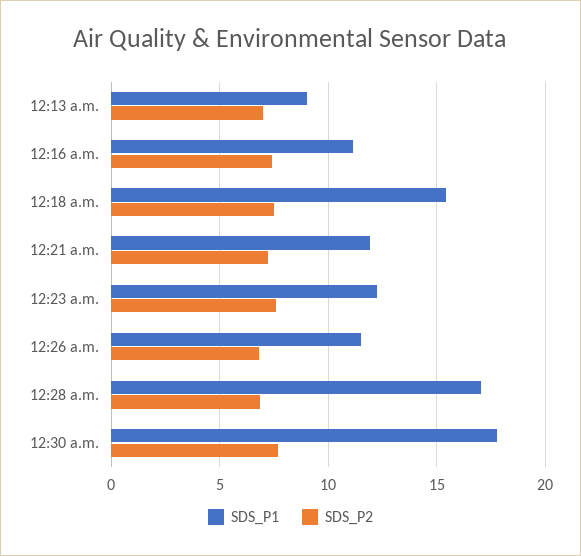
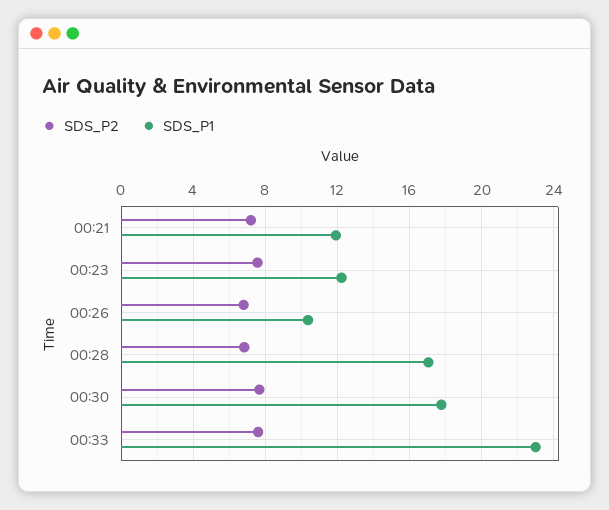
SDS_P1, 12:13 a.m.: 9 -> none
SDS_P2, 12:13 a.m.: 7 -> none
SDS_P1, 12:16 a.m.: 11 -> none
SDS_P2, 12:16 a.m.: 7.5 -> none
SDS_P1, 12:18 a.m.: 15.5 -> none
SDS_P2, 12:18 a.m.: 7.5 -> none
SDS_P1, 12:26 a.m.: 11.5 -> 10.5
SDS_P2, 00:33: none -> 7.5
SDS_P1, 00:33: none -> 23

